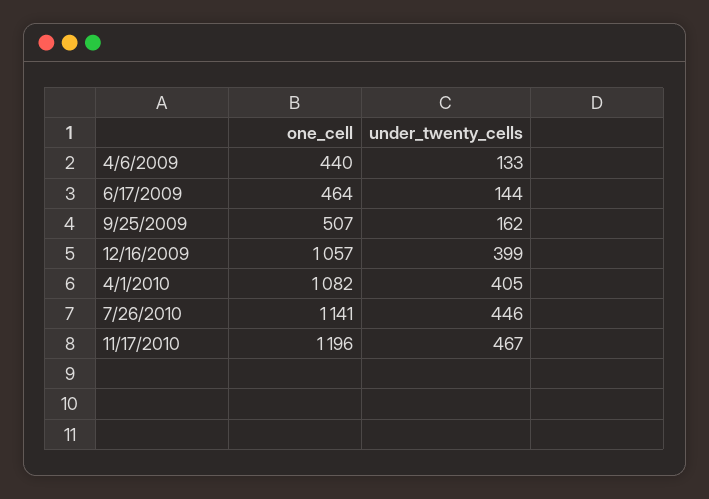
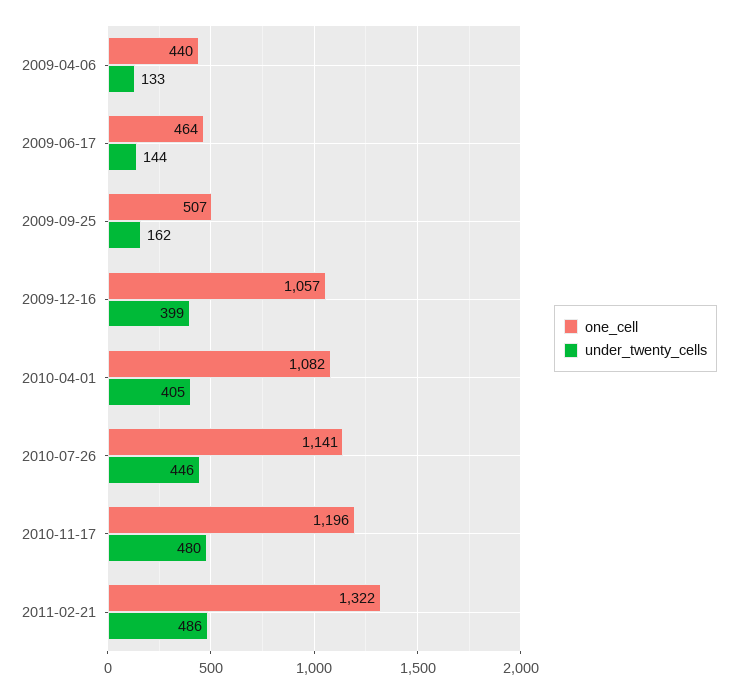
under_twenty_cells, 11/17/2010: 467 -> 480
one_cell, 2011-02-21: none -> 1322
under_twenty_cells, 2011-02-21: none -> 486

